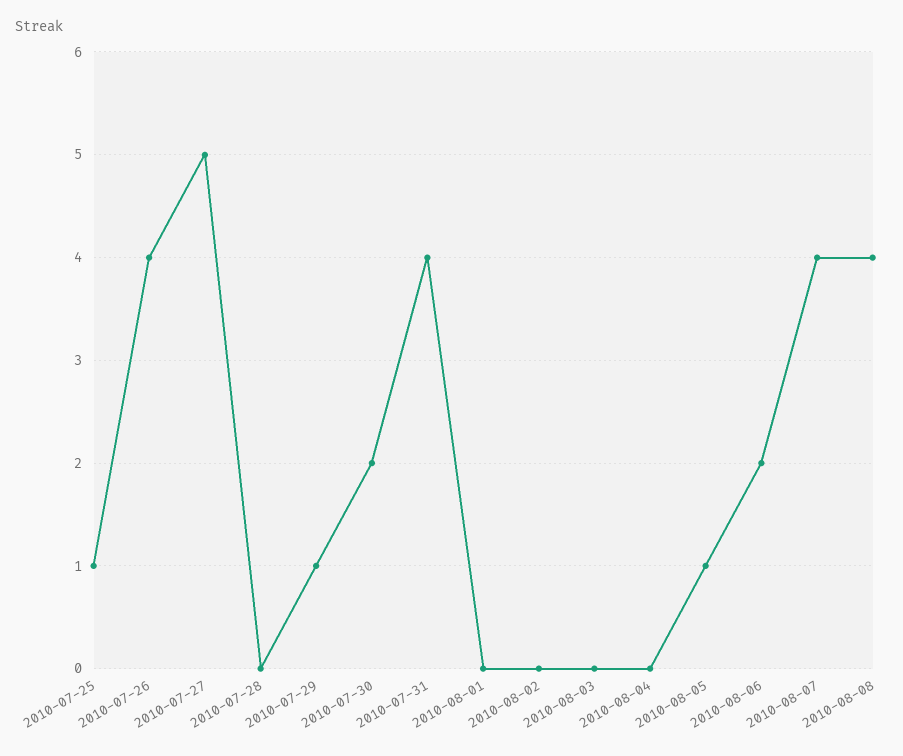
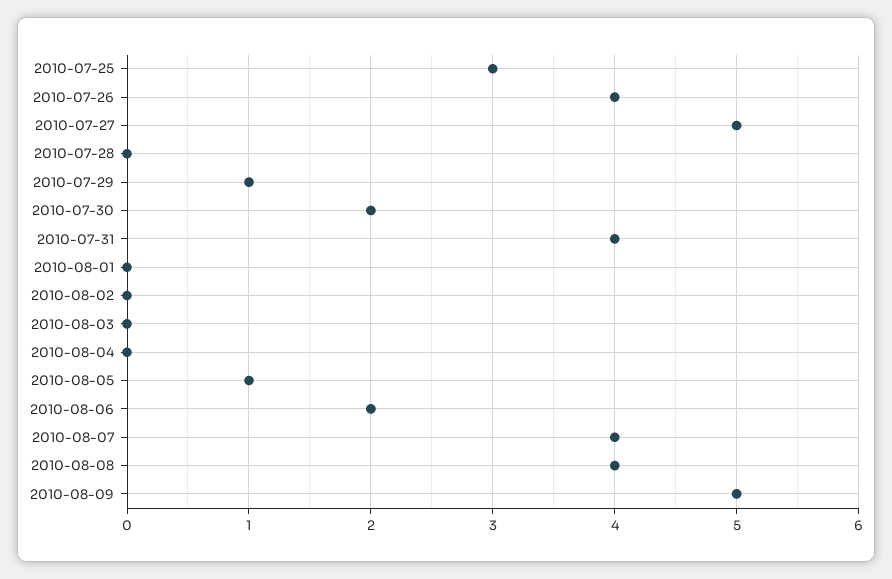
2010-07-25: 1 -> 3
2010-08-09: none -> 5

